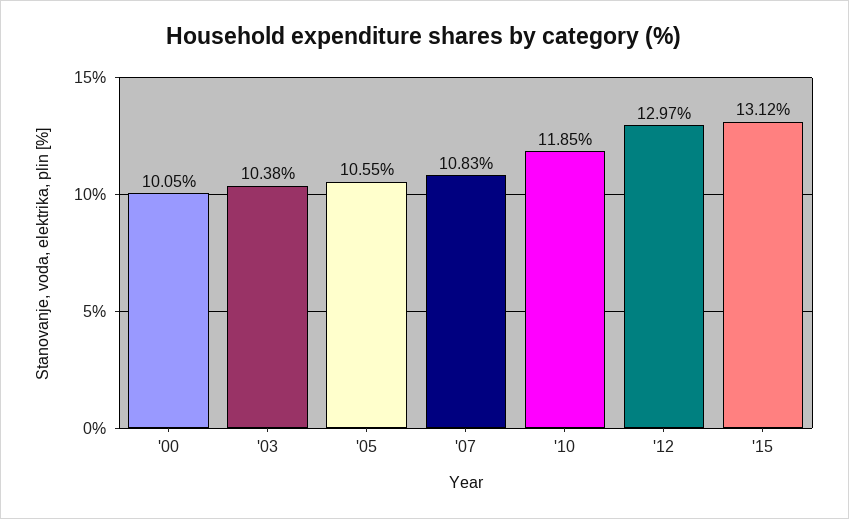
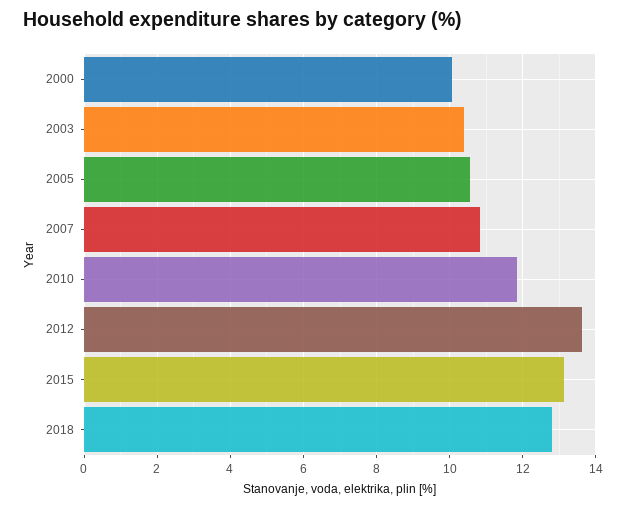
'12: 12.97 -> 13.6
2018: none -> 12.8

